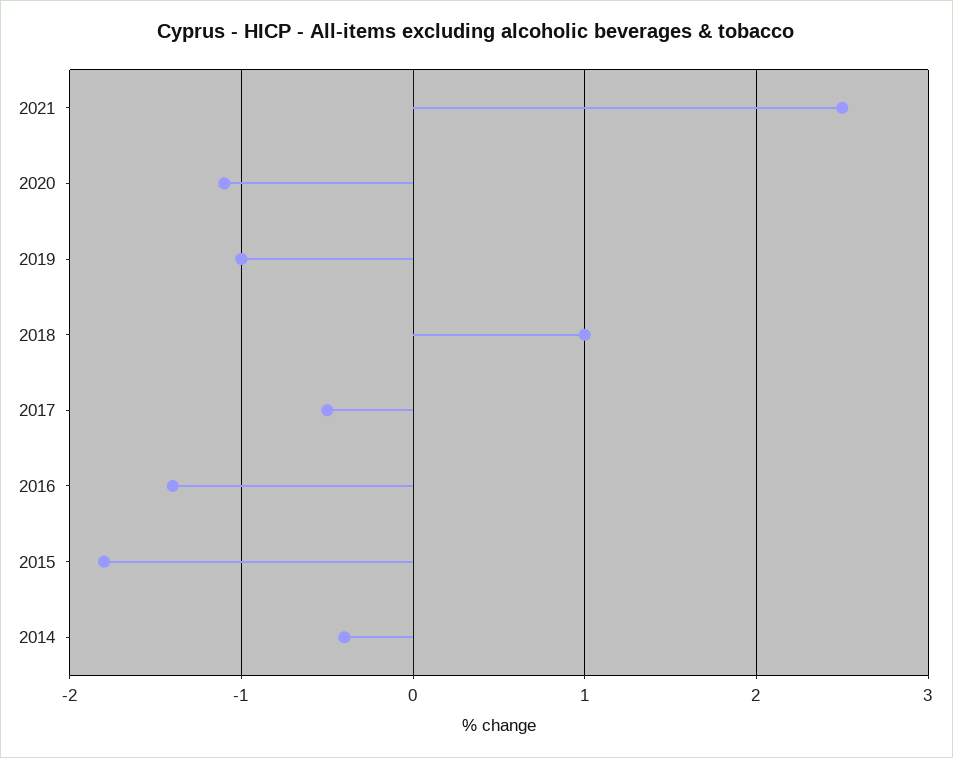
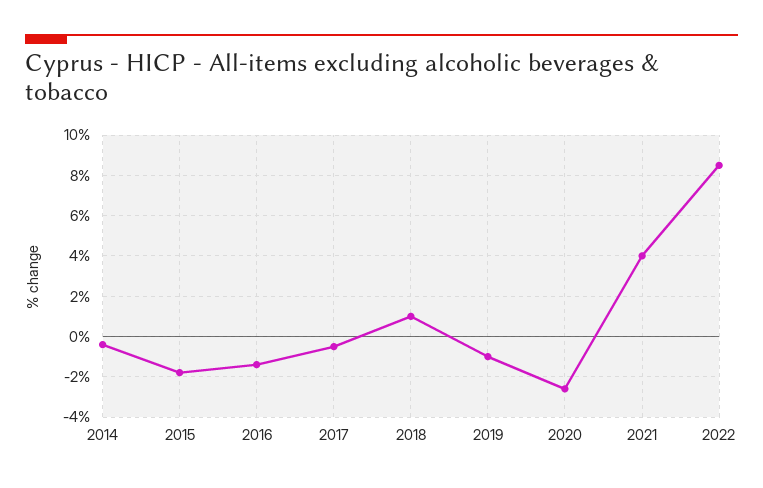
2021: 2.5 -> 4
2020: -1.1 -> -2.5
2022: none -> 8.5

